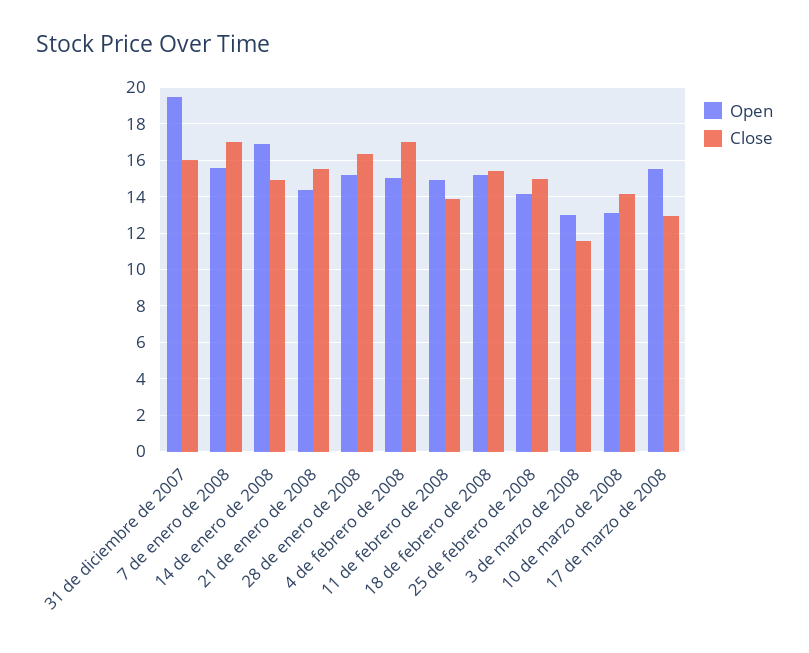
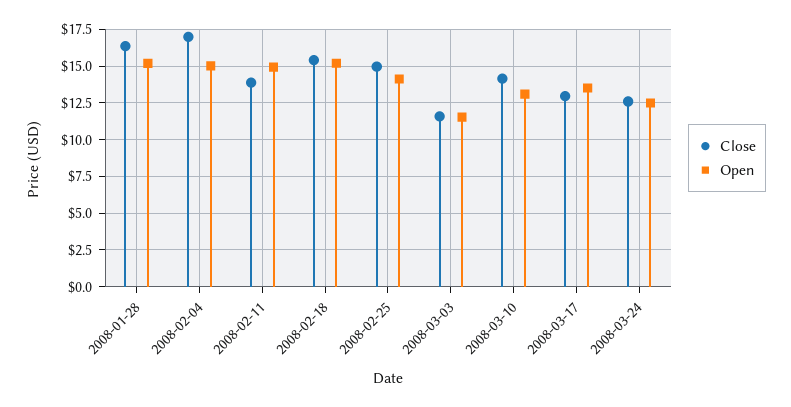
Open, 31 de diciembre de 2007: 19.5 -> none
Close, 31 de diciembre de 2007: 16 -> none
Open, 7 de enero de 2008: 15.5 -> none
Close, 7 de enero de 2008: 17 -> none
Open, 14 de enero de 2008: 17 -> none
Close, 14 de enero de 2008: 15 -> none
Open, 21 de enero de 2008: 14.5 -> none
Close, 21 de enero de 2008: 15.5 -> none
Open, 3 de marzo de 2008: 13 -> 11.5
Open, 17 de marzo de 2008: 15.5 -> 13.5
Close, 2008-03-24: none -> 12.5
Open, 2008-03-24: none -> 12.5

